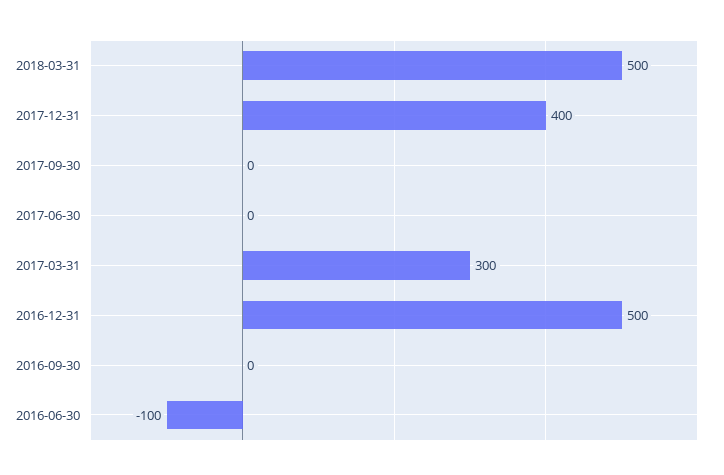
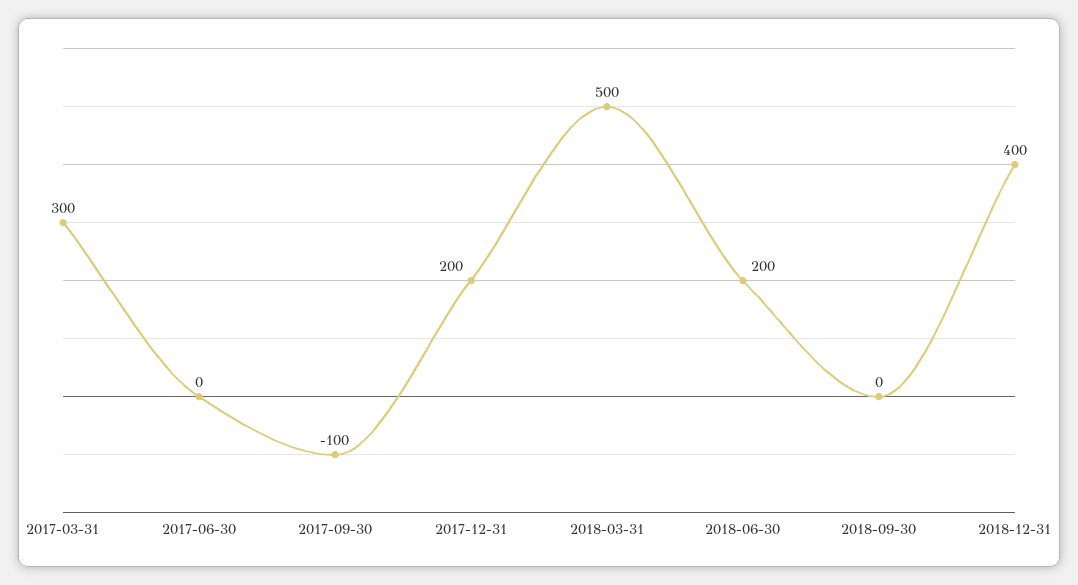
2017-12-31: 400 -> 200
2017-09-30: 0 -> -100
2016-12-31: 500 -> none
2016-09-30: 0 -> none
2016-06-30: -100 -> none
2018-06-30: none -> 200
2018-09-30: none -> 0
2018-12-31: none -> 400

